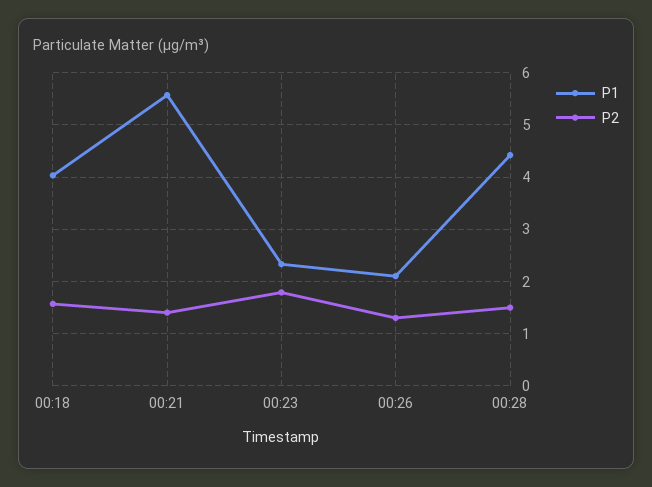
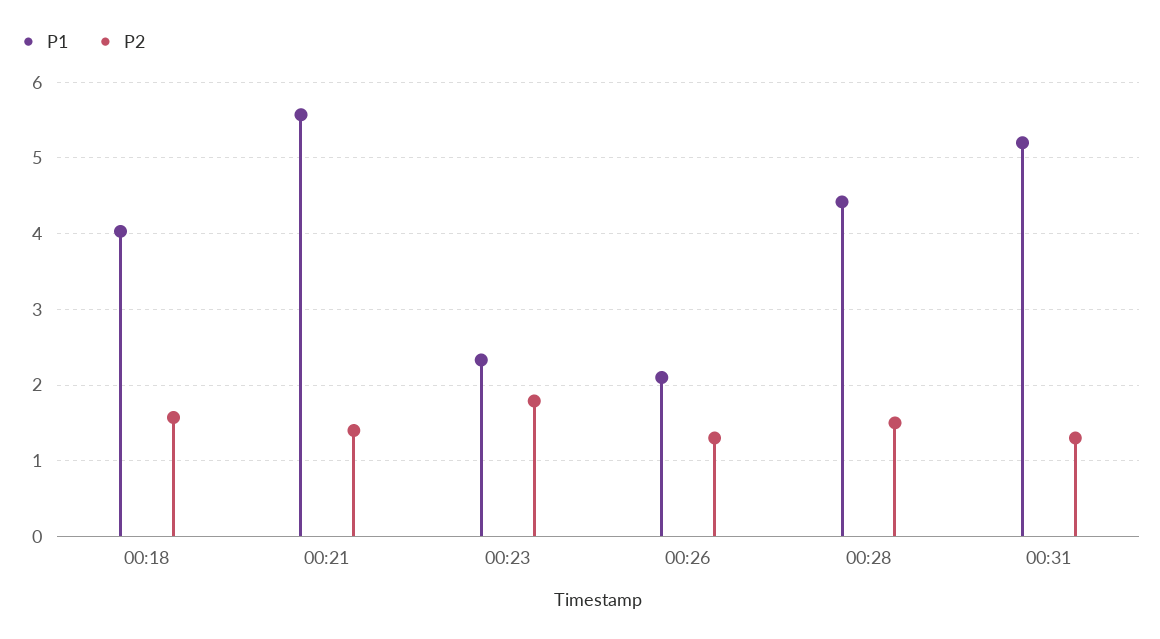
P1, 00:31: none -> 5.2
P2, 00:31: none -> 1.3

